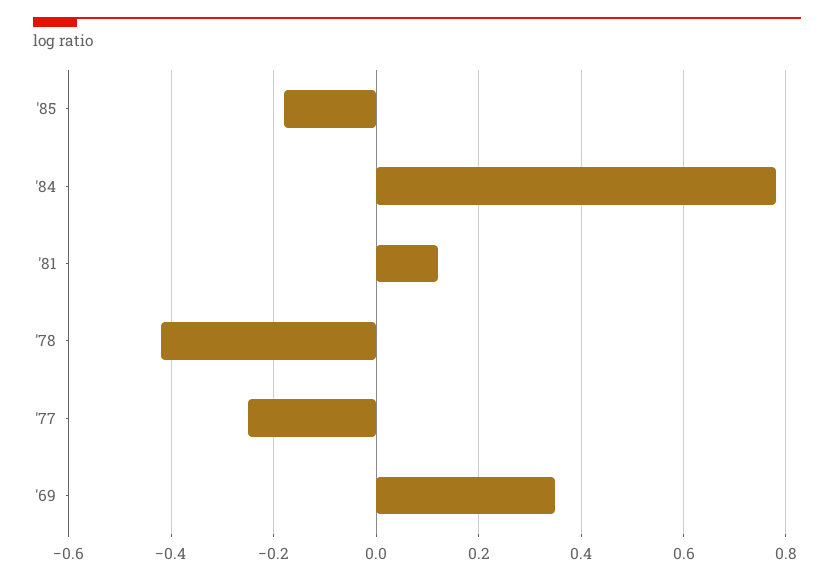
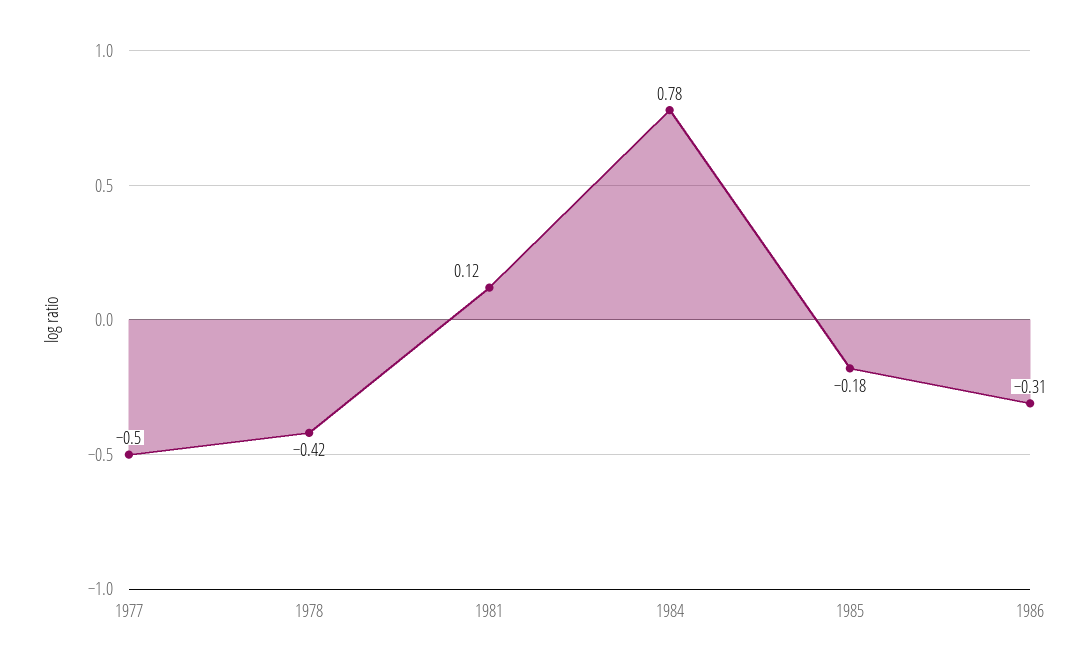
'77: -0.25 -> -0.5
'69: 0.35 -> none
1986: none -> -0.31

